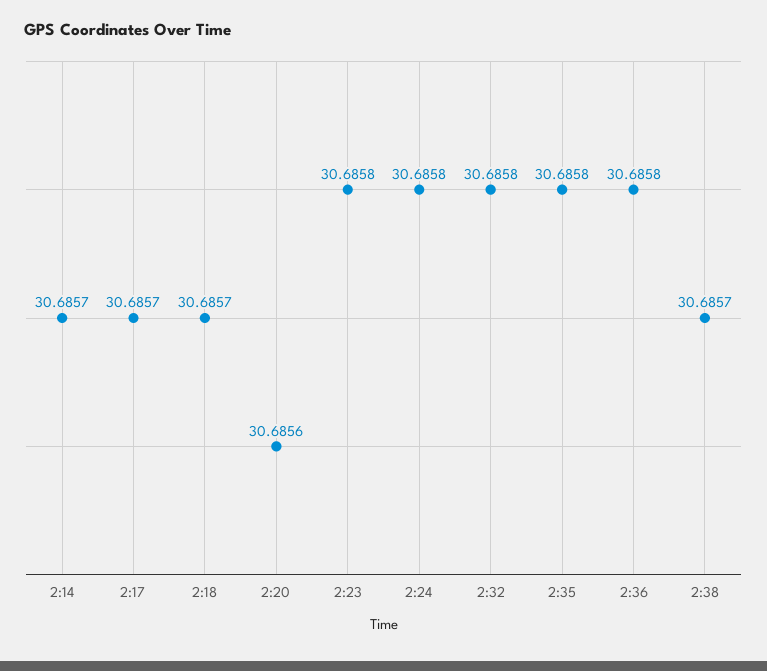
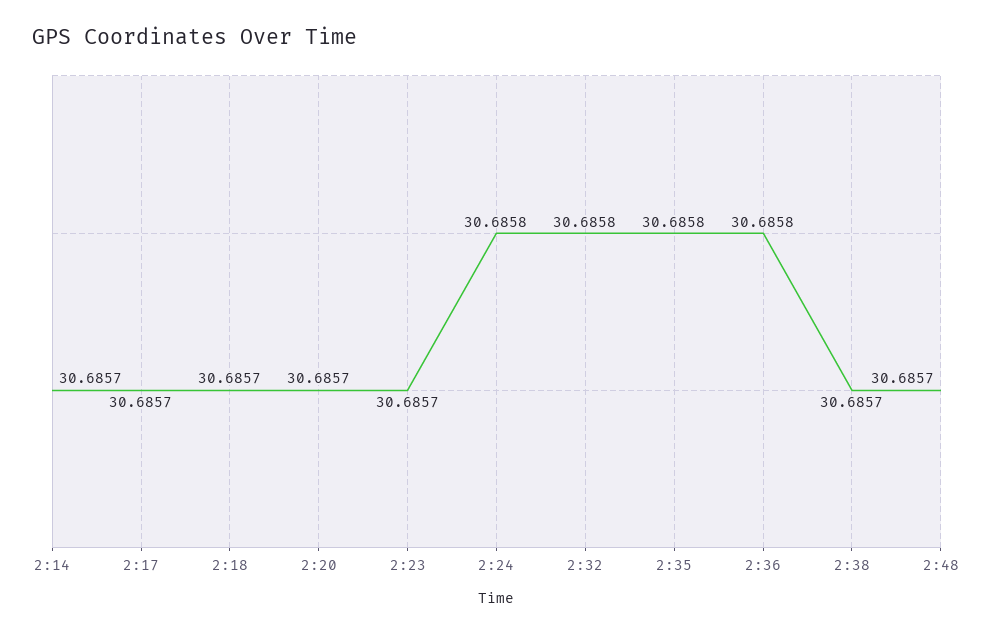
2:20: 30.6856 -> 30.6857
2:23: 30.6858 -> 30.6857
2:48: none -> 30.6857

